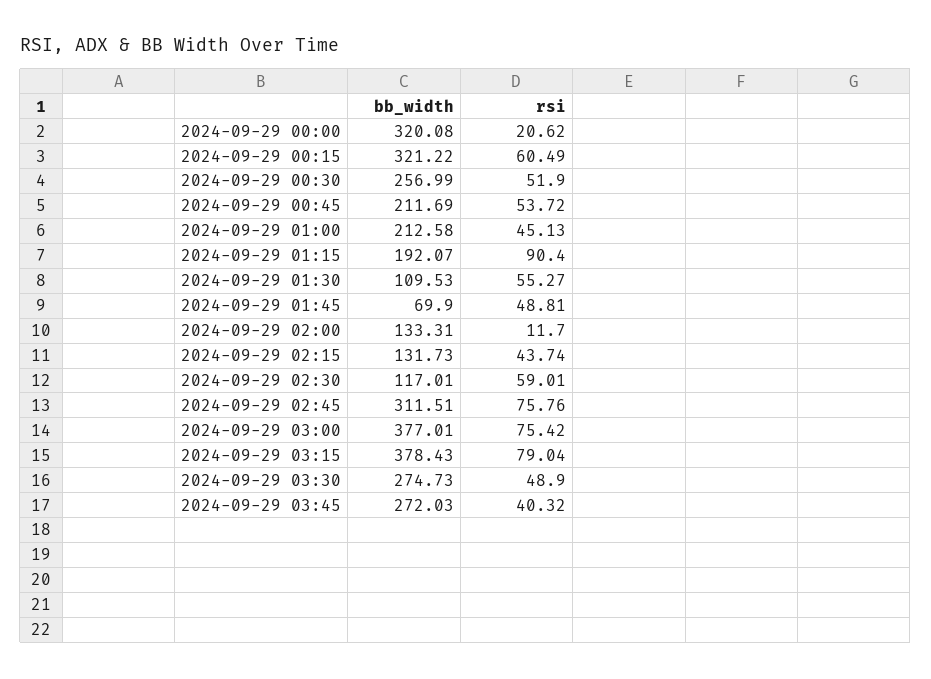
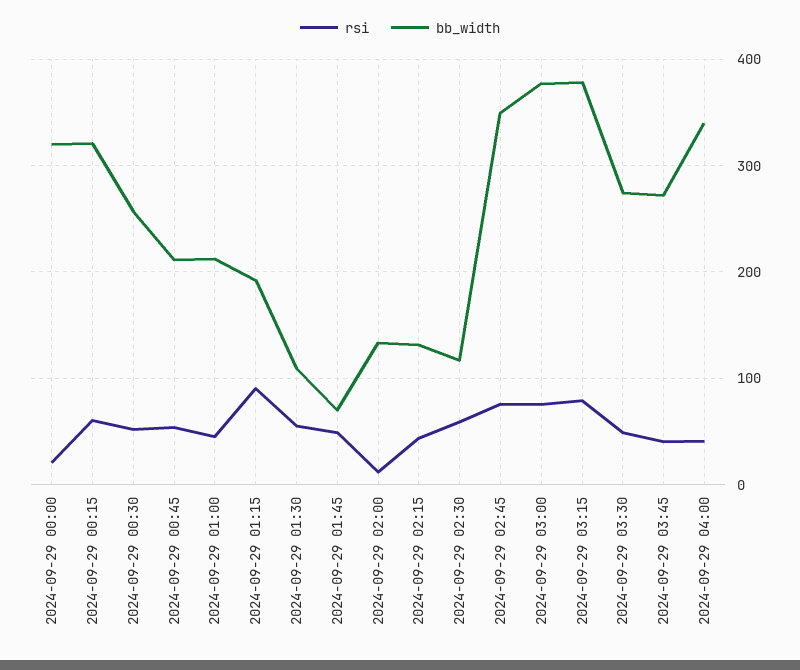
bb_width, 2024-09-29 02:45: 311.51 -> 350
rsi, 2024-09-29 04:00: none -> 40
bb_width, 2024-09-29 04:00: none -> 340

